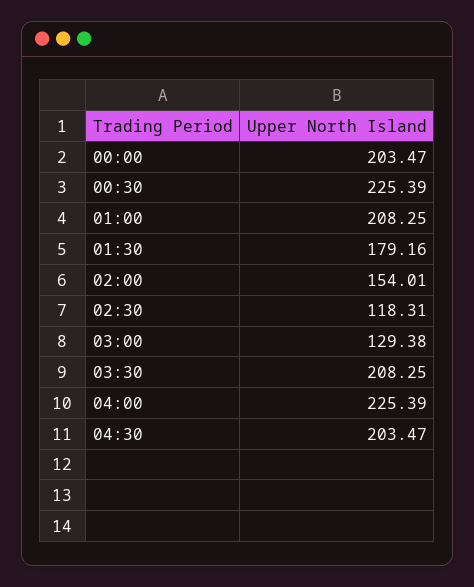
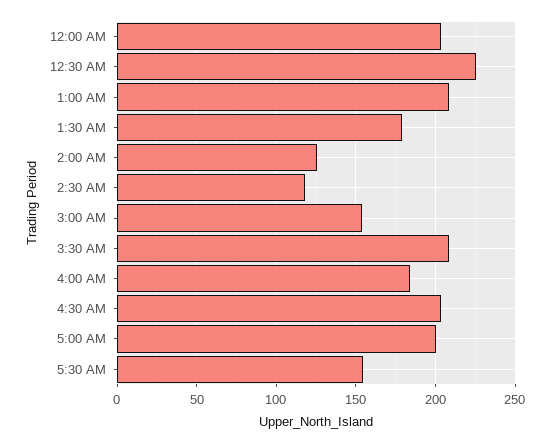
02:00: 154.01 -> 125
03:00: 129.38 -> 155
04:00: 225.39 -> 185
5:00 AM: none -> 200
5:30 AM: none -> 155

